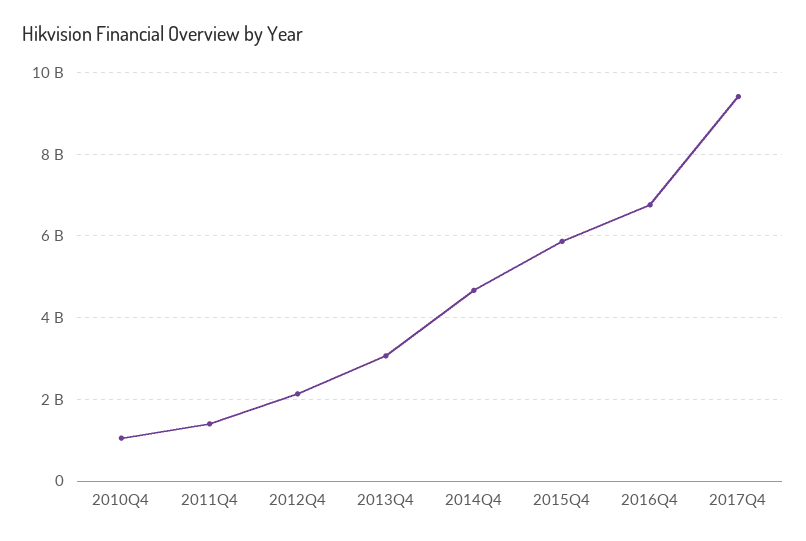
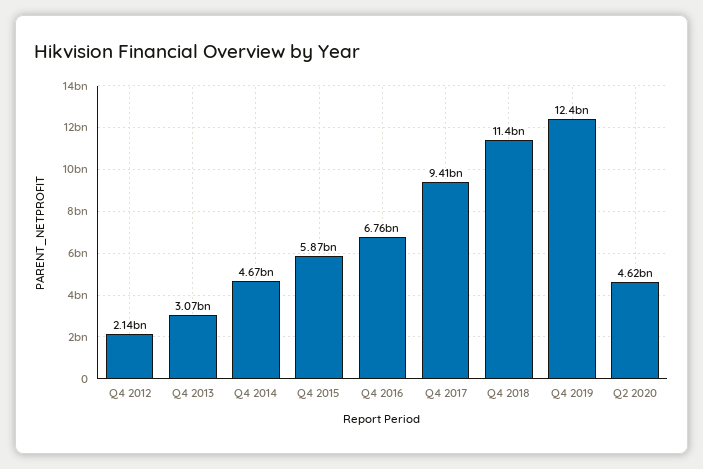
2010Q4: 1000000000 -> none
2011Q4: 1400000000 -> none
Q4 2018: none -> 11400000000
Q4 2019: none -> 12400000000
Q2 2020: none -> 4620000000

